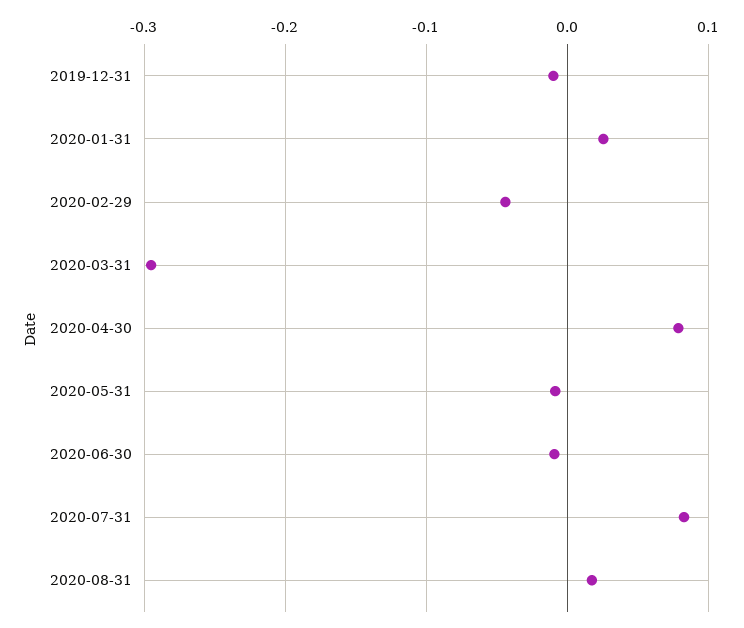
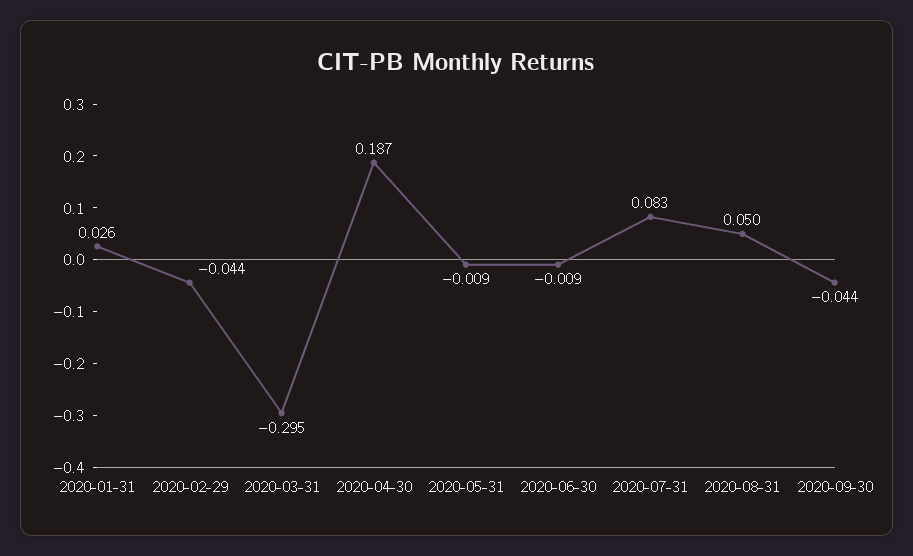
2019-12-31: -0.01 -> none
2020-04-30: 0.08 -> 0.187
2020-08-31: 0.02 -> 0.05
2020-09-30: none -> -0.044

